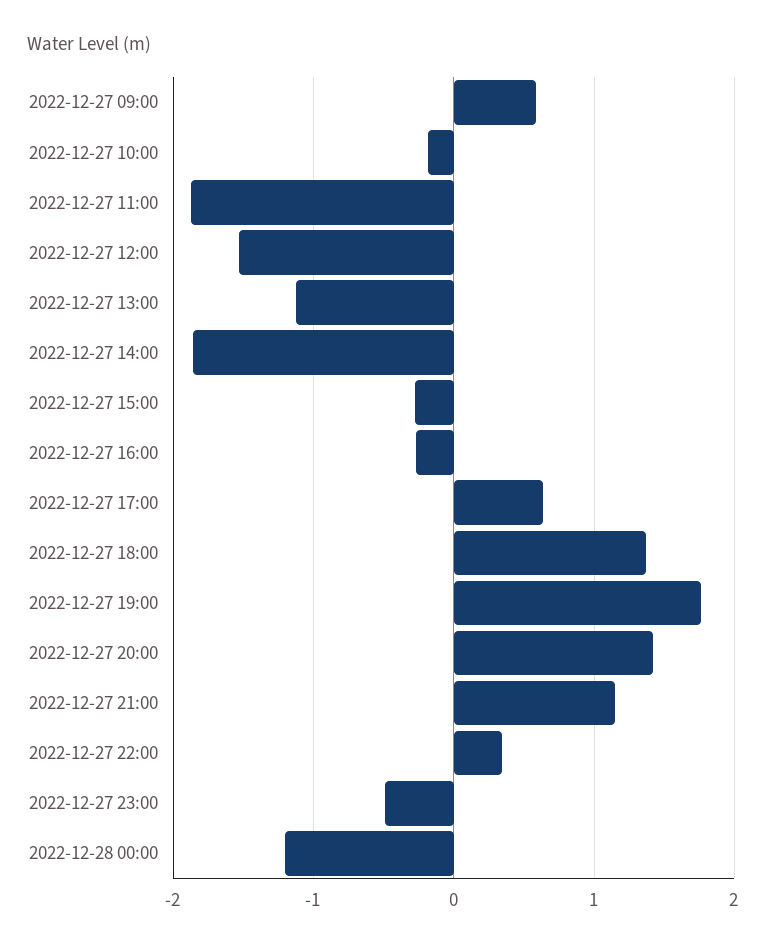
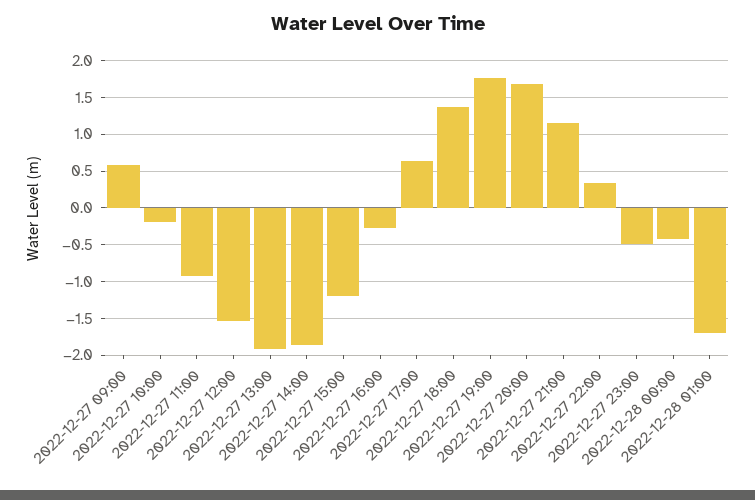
2022-12-27 11:00: -1.9 -> -0.9
2022-12-27 13:00: -1.1 -> -1.9
2022-12-27 15:00: -0.3 -> -1.2
2022-12-27 20:00: 1.4 -> 1.7
2022-12-28 00:00: -1.2 -> -0.4
2022-12-28 01:00: none -> -1.7

